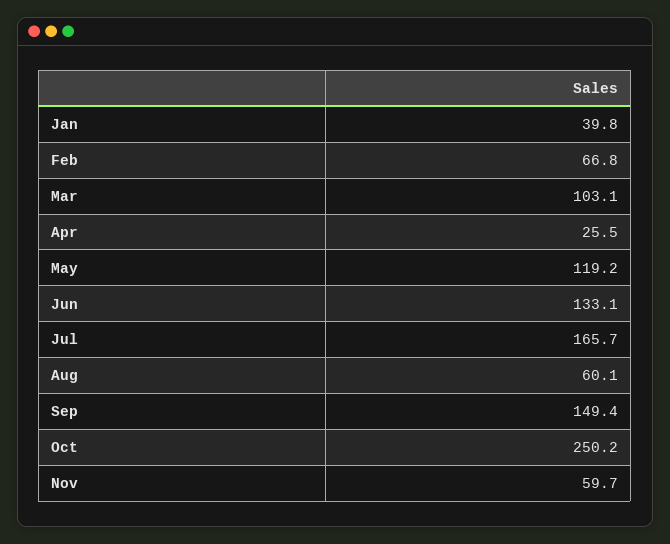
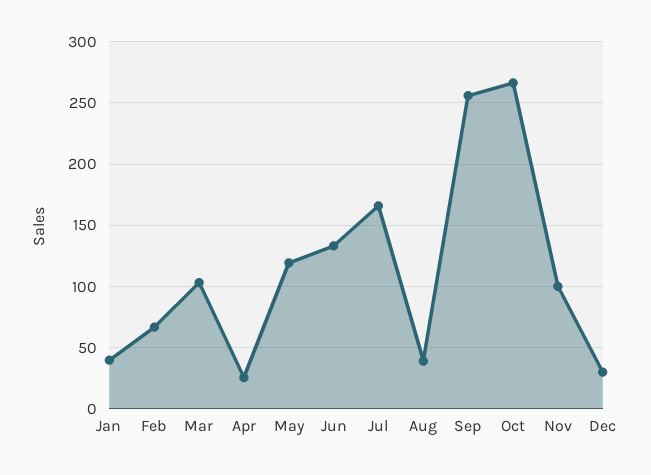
Aug: 60.1 -> 40
Sep: 149.4 -> 255
Oct: 250.2 -> 265
Nov: 59.7 -> 100
Dec: none -> 30

